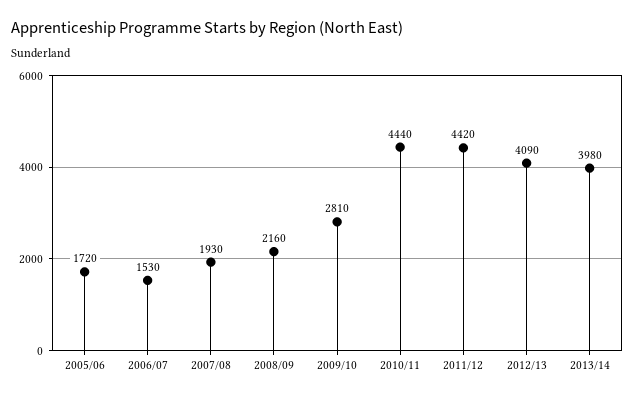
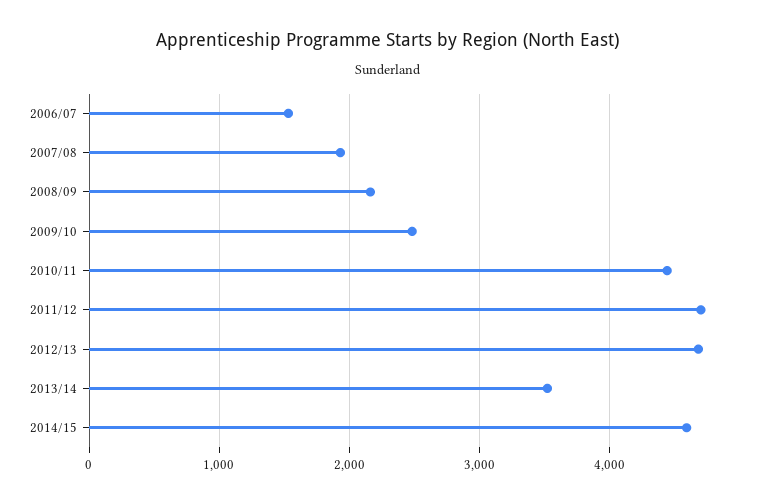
2005/06: 1720 -> none
2009/10: 2810 -> 2500
2011/12: 4420 -> 4700
2012/13: 4090 -> 4700
2013/14: 3980 -> 3500
2014/15: none -> 4600

